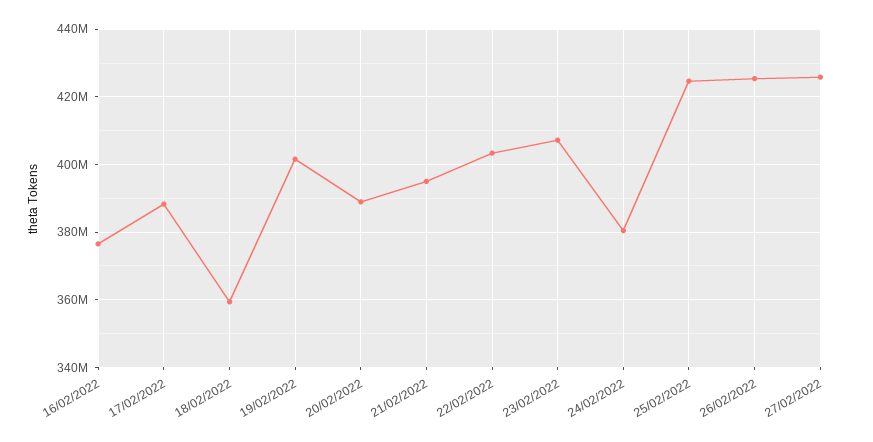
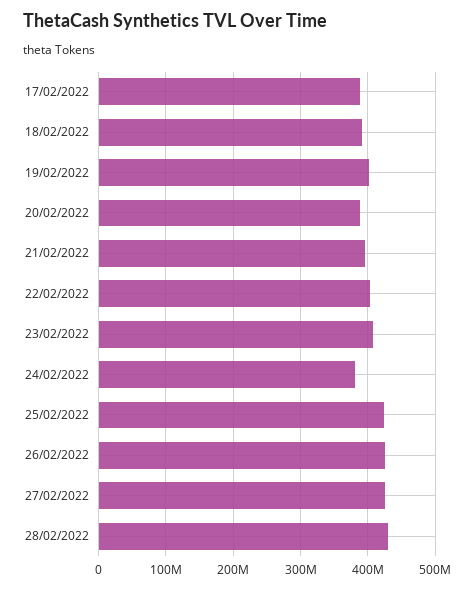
16/02/2022: 376000000 -> none
18/02/2022: 360000000 -> 390000000
28/02/2022: none -> 430000000

